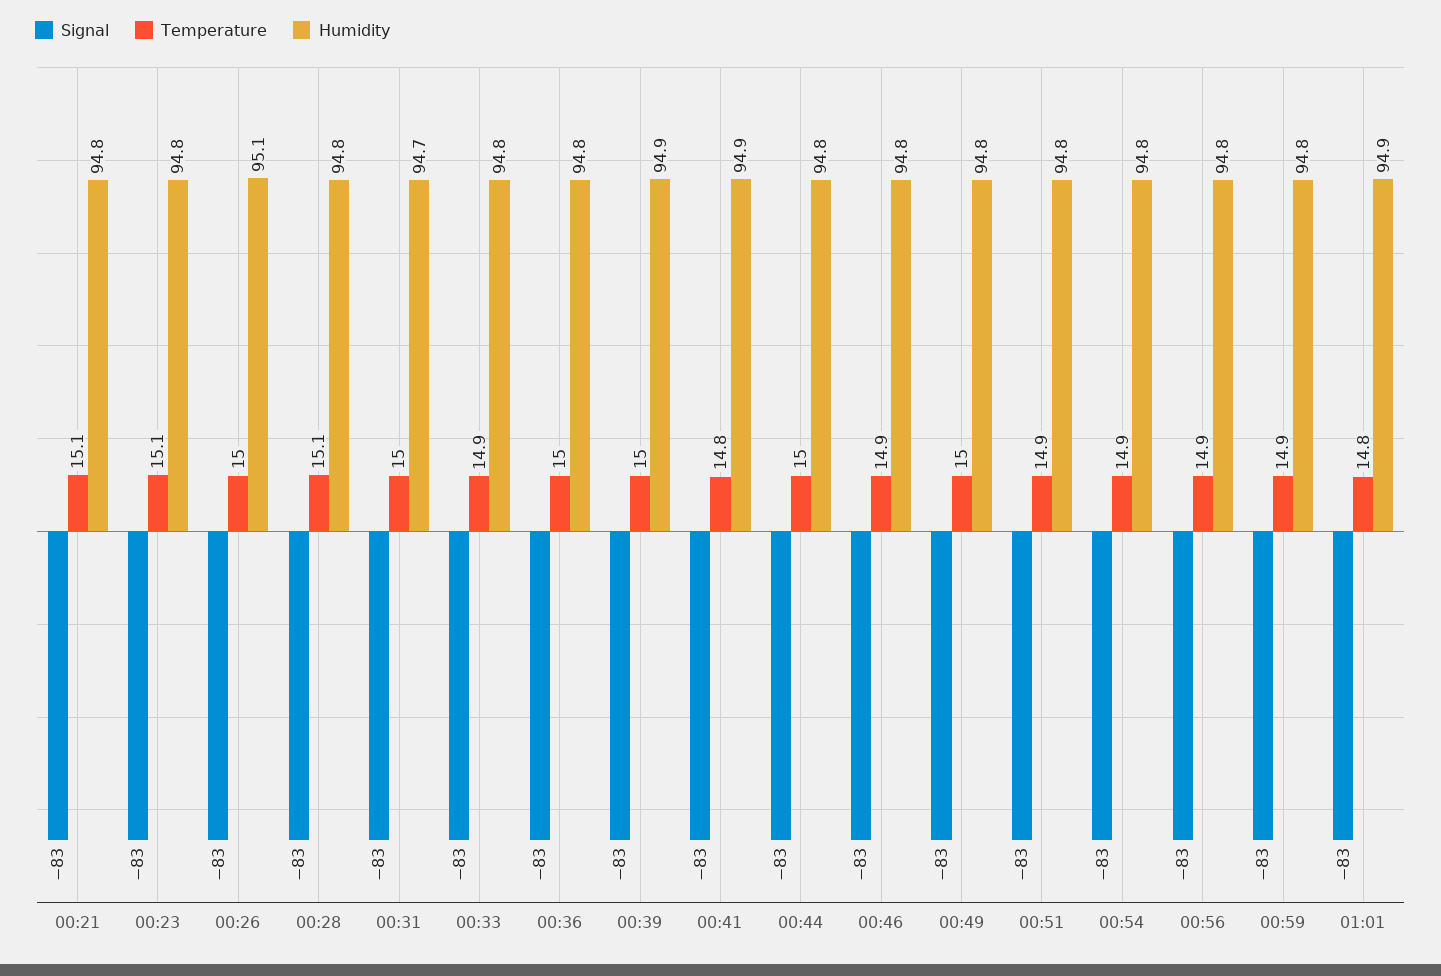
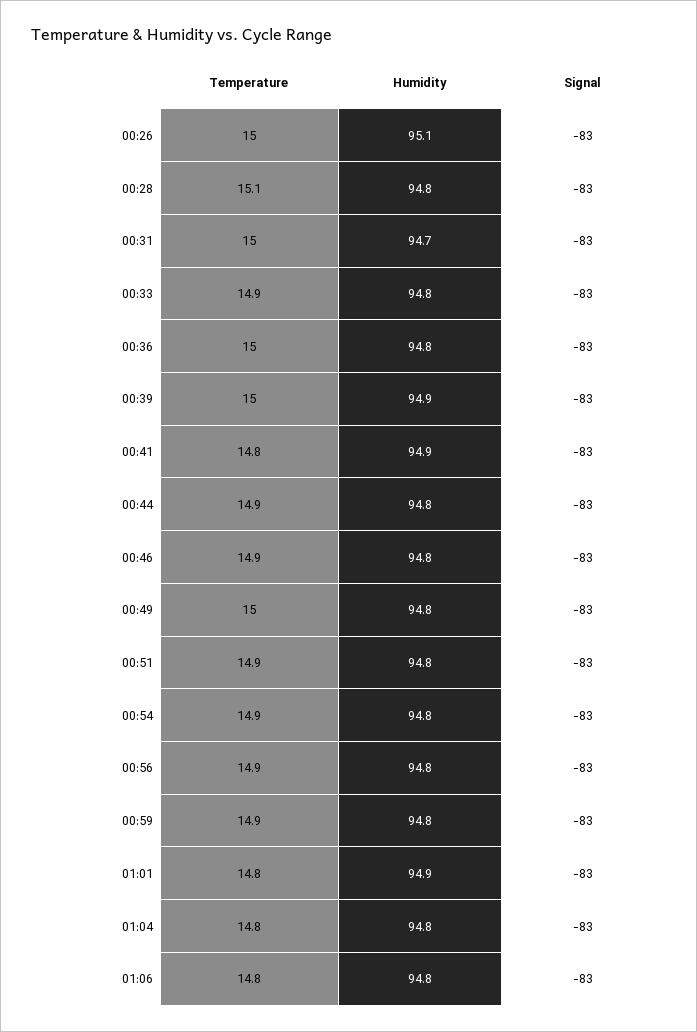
Signal, 00:21: -83 -> none
Temperature, 00:21: 15.1 -> none
Humidity, 00:21: 94.8 -> none
Signal, 00:23: -83 -> none
Temperature, 00:23: 15.1 -> none
Humidity, 00:23: 94.8 -> none
Temperature, 00:44: 15 -> 14.9
Temperature, 01:04: none -> 14.8
Humidity, 01:04: none -> 94.8
Signal, 01:04: none -> -83
Temperature, 01:06: none -> 14.8
Humidity, 01:06: none -> 94.8
Signal, 01:06: none -> -83

